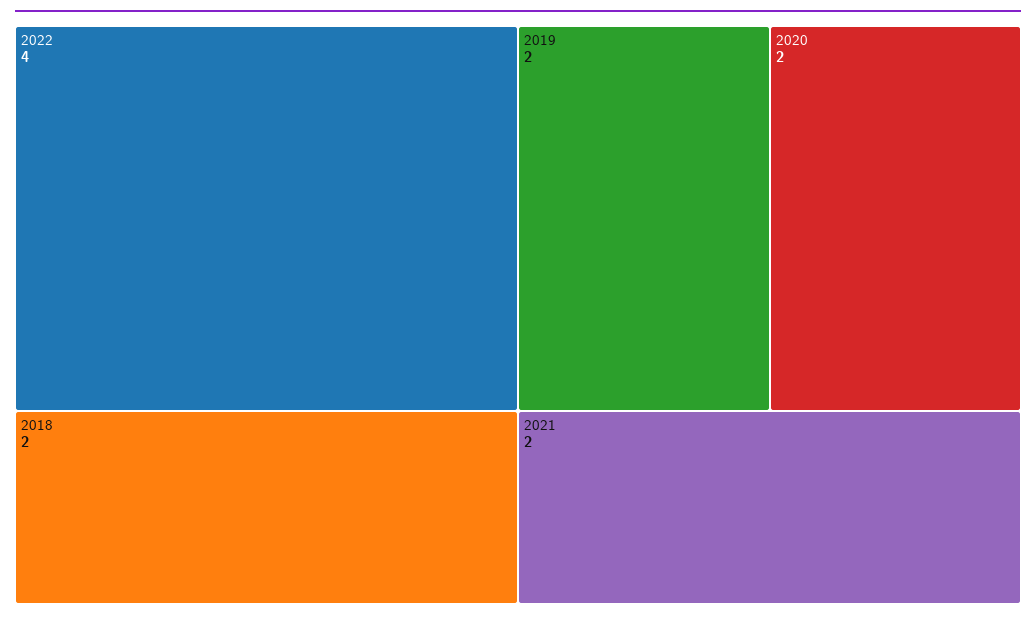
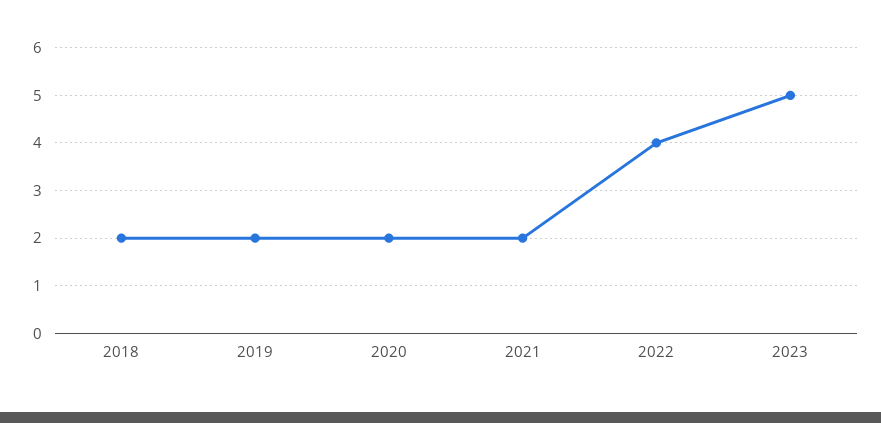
2023: none -> 5

